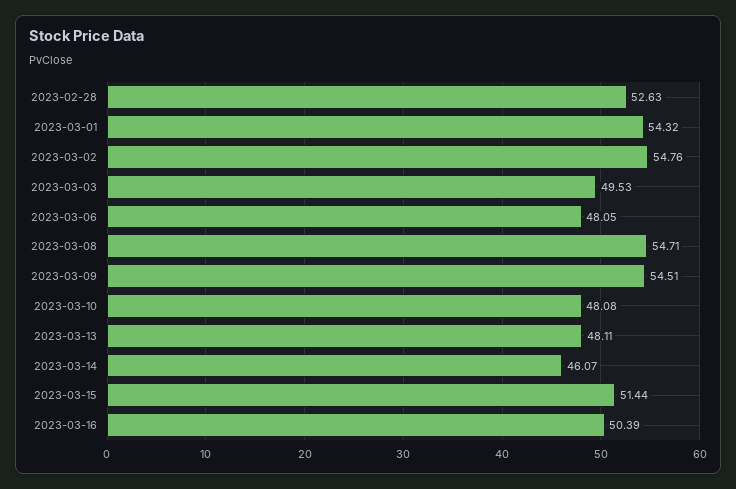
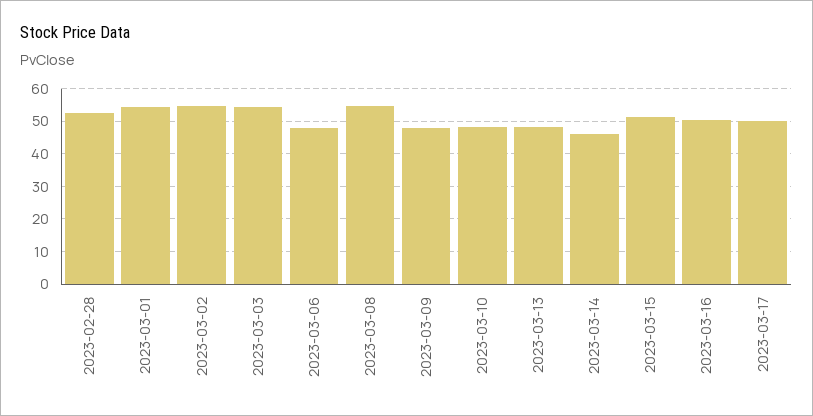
2023-03-03: 49.53 -> 54
2023-03-09: 54.51 -> 48
2023-03-17: none -> 50

